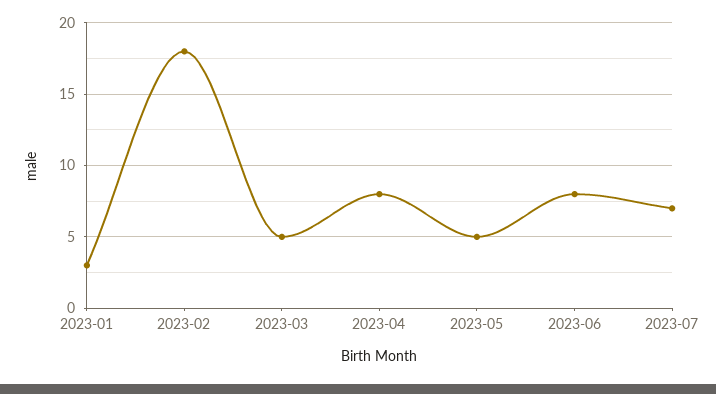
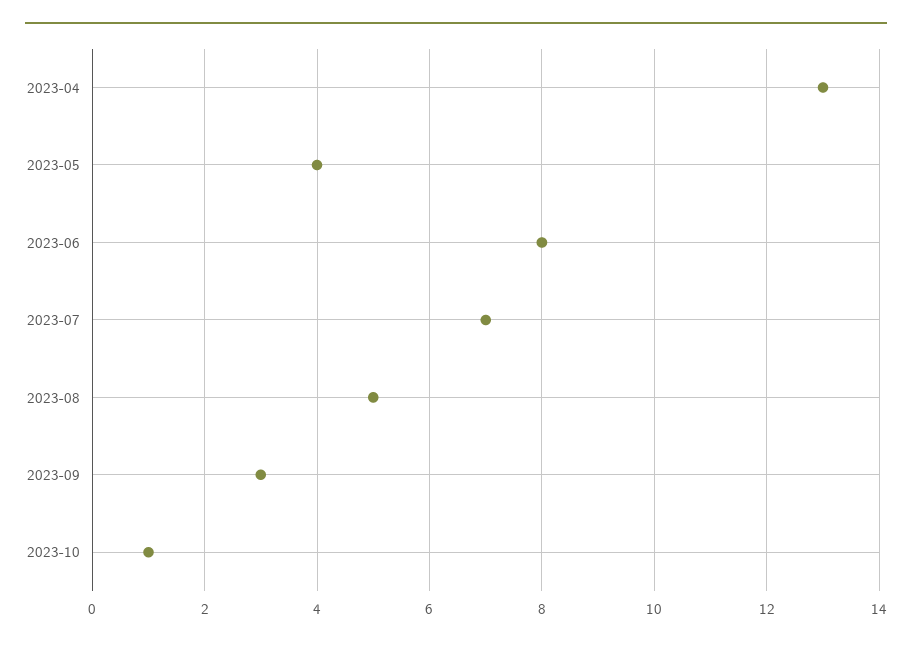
2023-01: 3 -> none
2023-02: 18 -> none
2023-03: 5 -> none
2023-04: 8 -> 13
2023-05: 5 -> 4
2023-08: none -> 5
2023-09: none -> 3
2023-10: none -> 1

